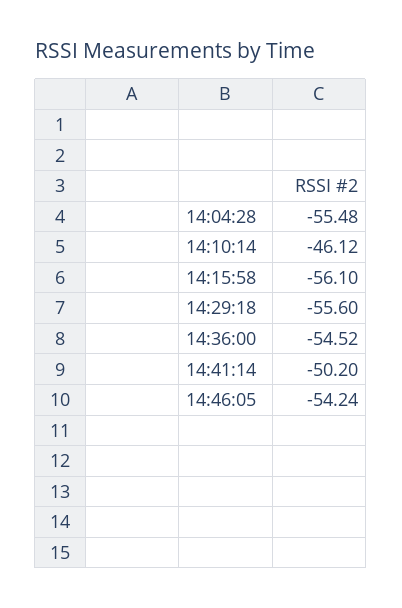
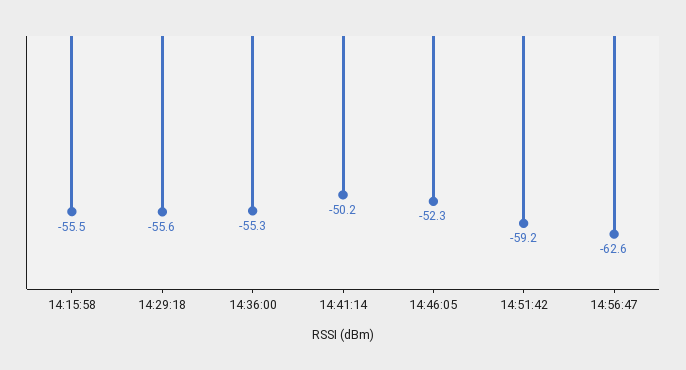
14:04:28: -55.48 -> none
14:10:14: -46.12 -> none
14:15:58: -56.1 -> -55.5
14:36:00: -54.52 -> -55.3
14:46:05: -54.24 -> -52.3
14:51:42: none -> -59.2
14:56:47: none -> -62.6

